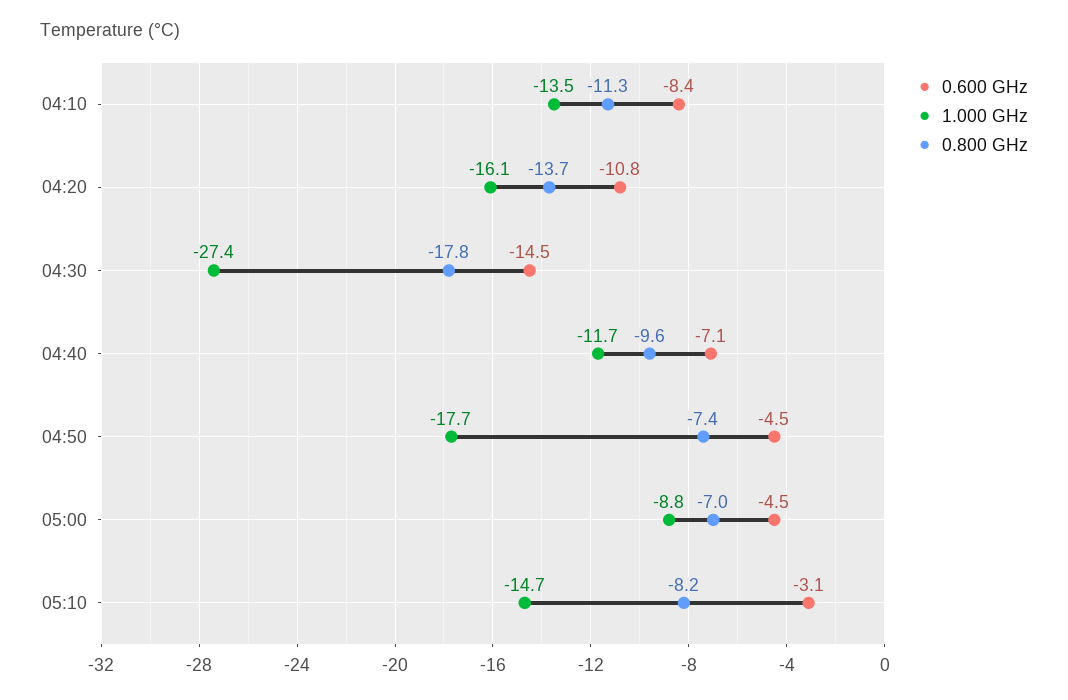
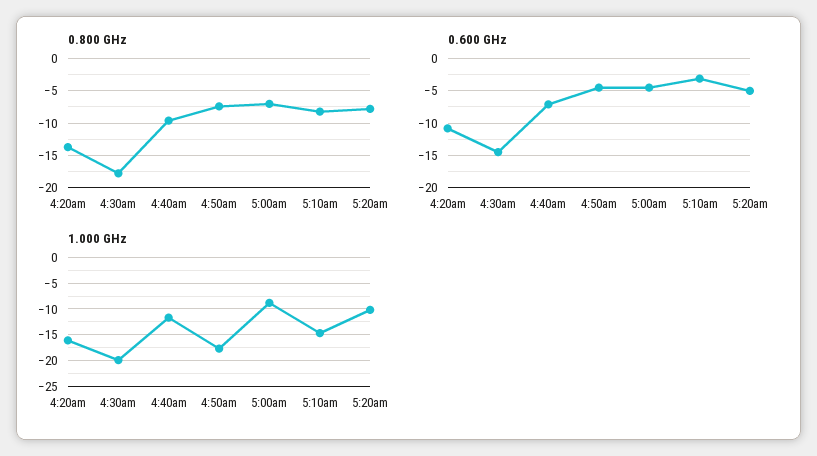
0.600 GHz, 04:10: -8.4 -> none
1.000 GHz, 04:10: -13.5 -> none
0.800 GHz, 04:10: -11.3 -> none
1.000 GHz, 04:30: -27.4 -> -20
0.800 GHz, 5:20am: none -> -8
0.600 GHz, 5:20am: none -> -5
1.000 GHz, 5:20am: none -> -10

